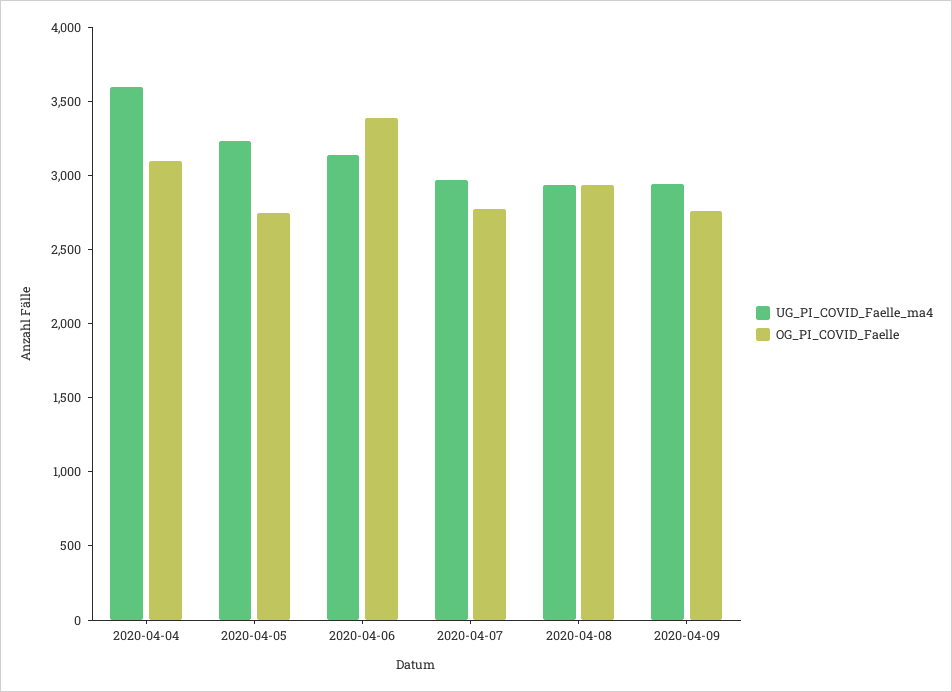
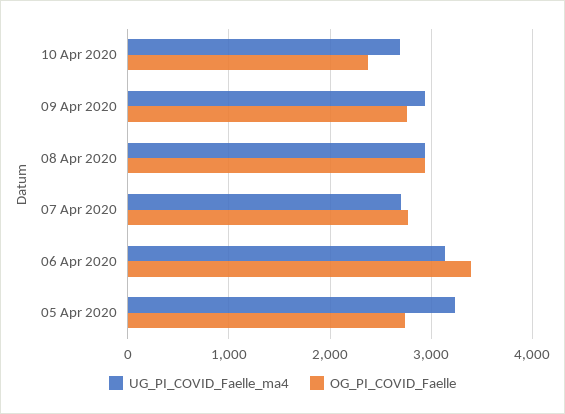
UG_PI_COVID_Faelle_ma4, 2020-04-04: 3600 -> none
OG_PI_COVID_Faelle, 2020-04-04: 3100 -> none
UG_PI_COVID_Faelle_ma4, 2020-04-07: 3000 -> 2700
UG_PI_COVID_Faelle_ma4, 10 Apr 2020: none -> 2700
OG_PI_COVID_Faelle, 10 Apr 2020: none -> 2400

